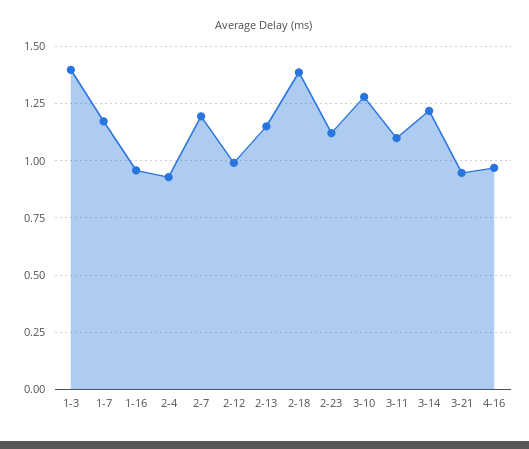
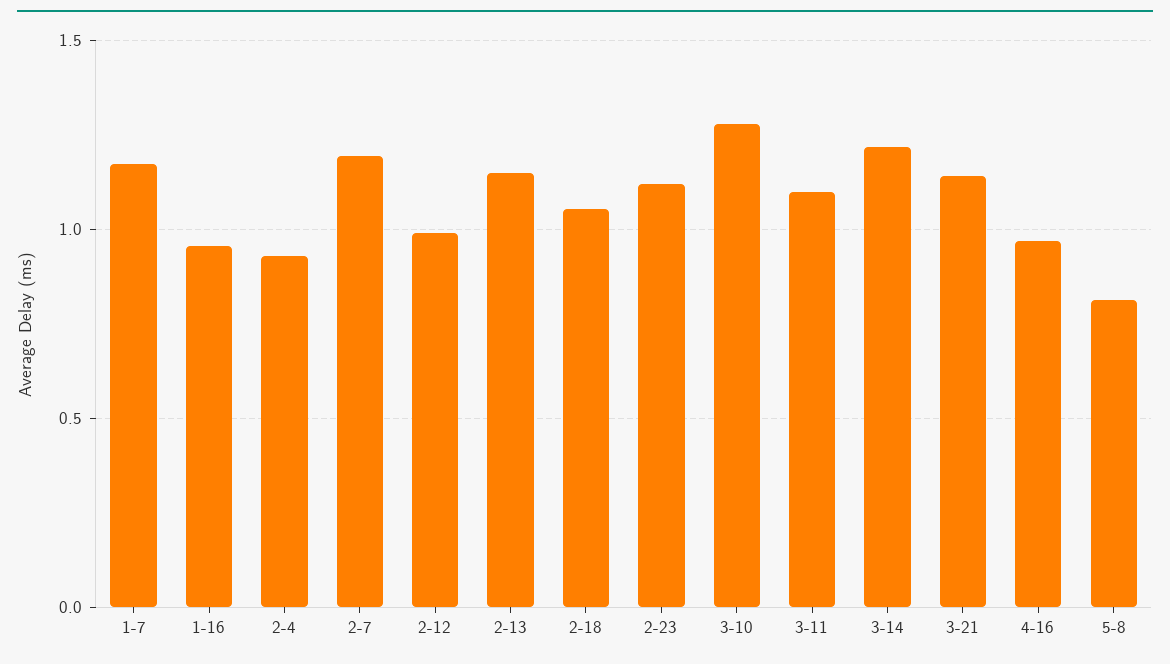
1-3: 1.4 -> none
2-18: 1.4 -> 1.05
3-21: 0.95 -> 1.15
5-8: none -> 0.8

